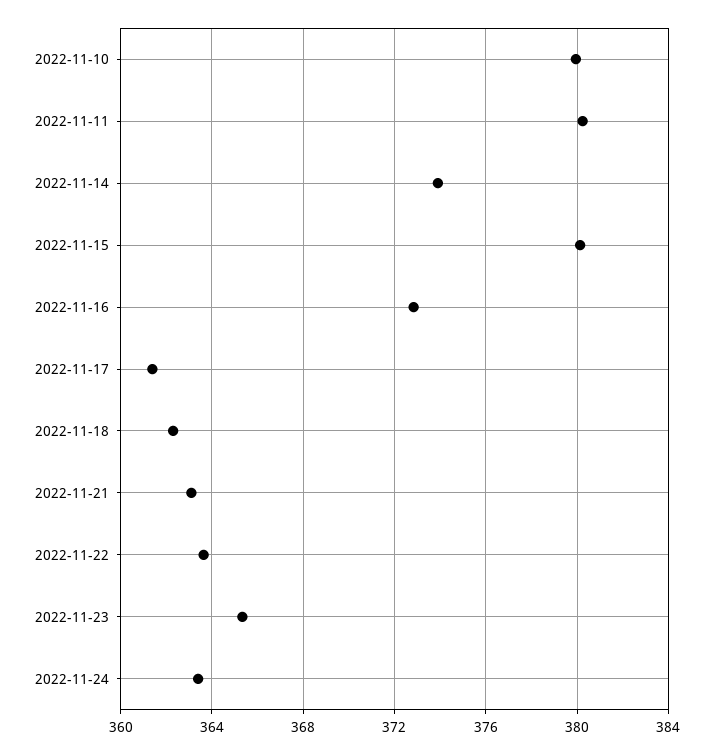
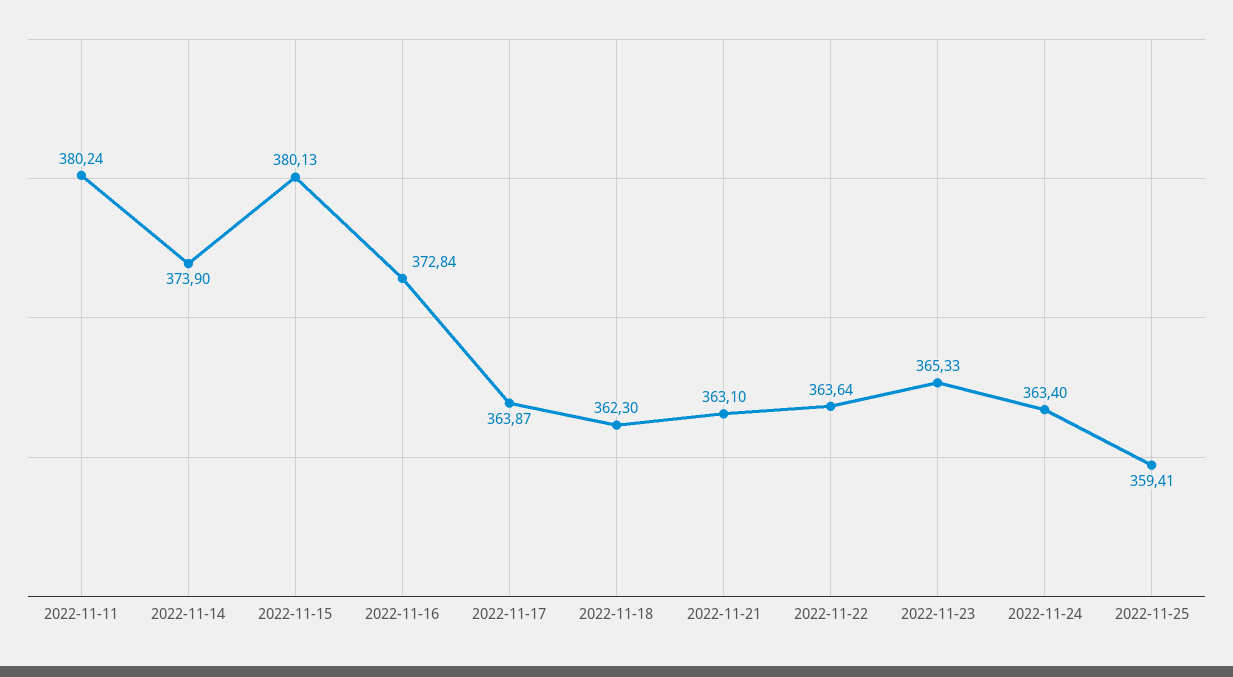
2022-11-10: 380 -> none
2022-11-17: 361.5 -> 363.87
2022-11-25: none -> 359.41

